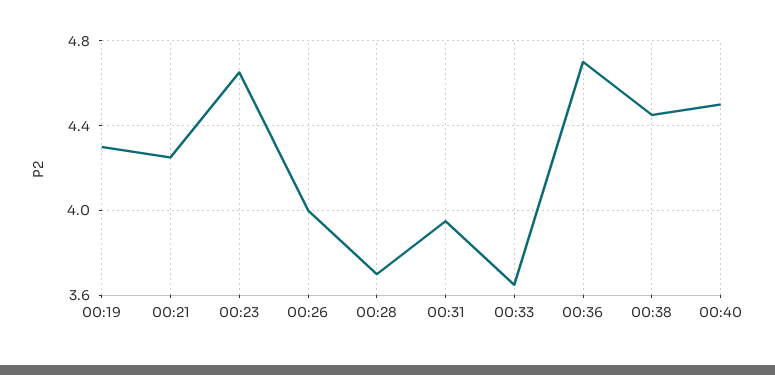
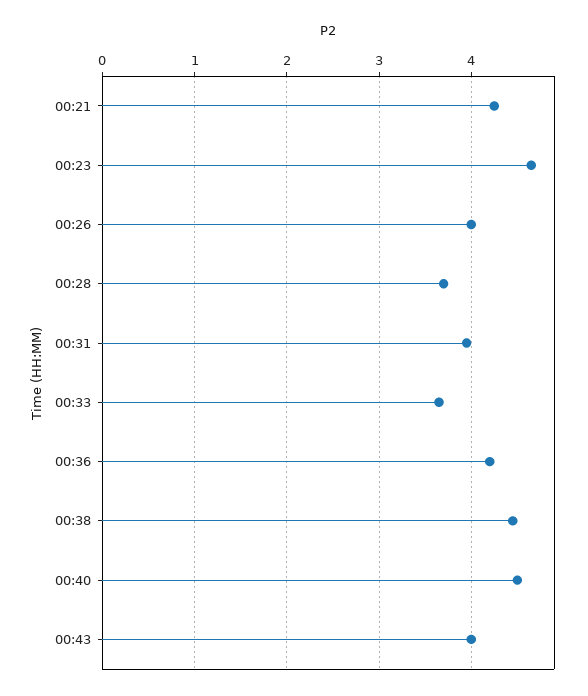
00:19: 4.3 -> none
00:36: 4.7 -> 4.2
00:43: none -> 4

